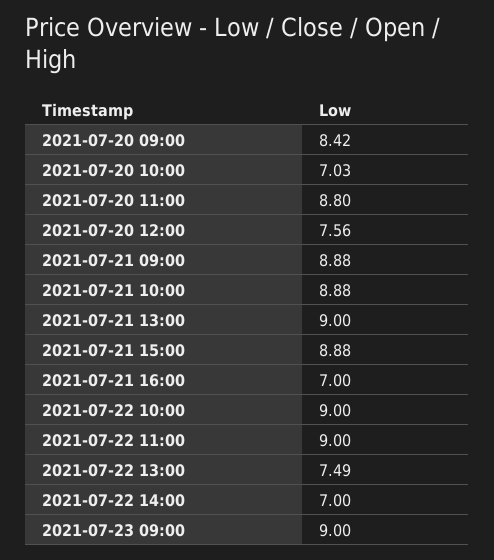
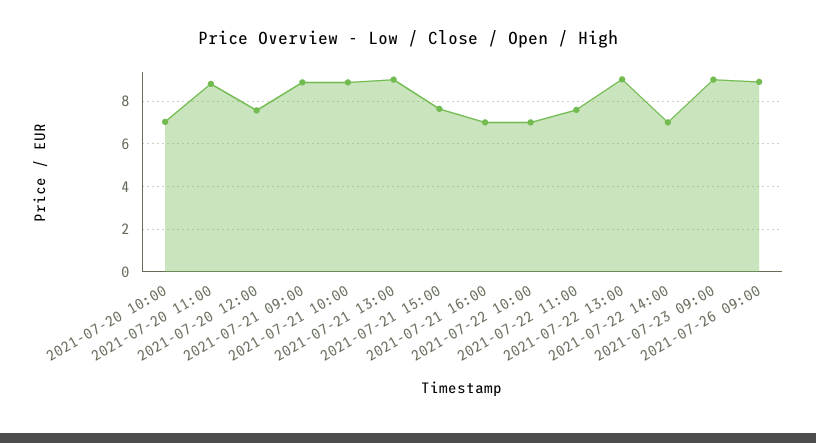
2021-07-20 09:00: 8.42 -> none
2021-07-21 15:00: 8.88 -> 7.5
2021-07-22 10:00: 9 -> 7
2021-07-22 11:00: 9 -> 7.5
2021-07-22 13:00: 7.49 -> 9
2021-07-26 09:00: none -> 9

